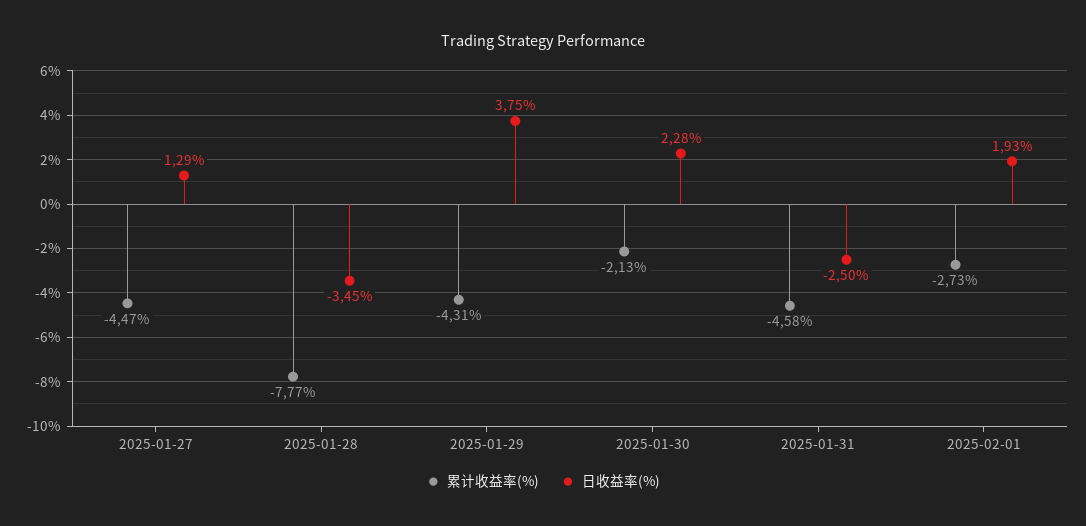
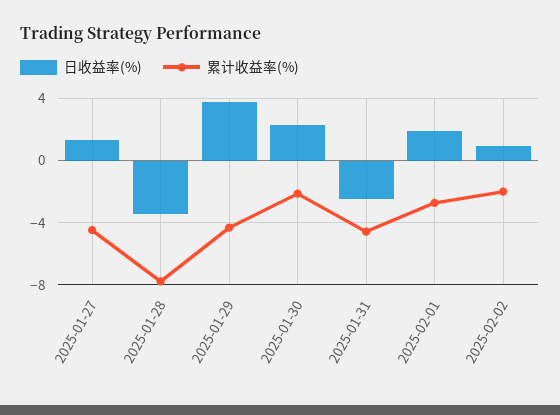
日收益率(%), 2025-02-02: none -> 1
累计收益率(%), 2025-02-02: none -> -2

